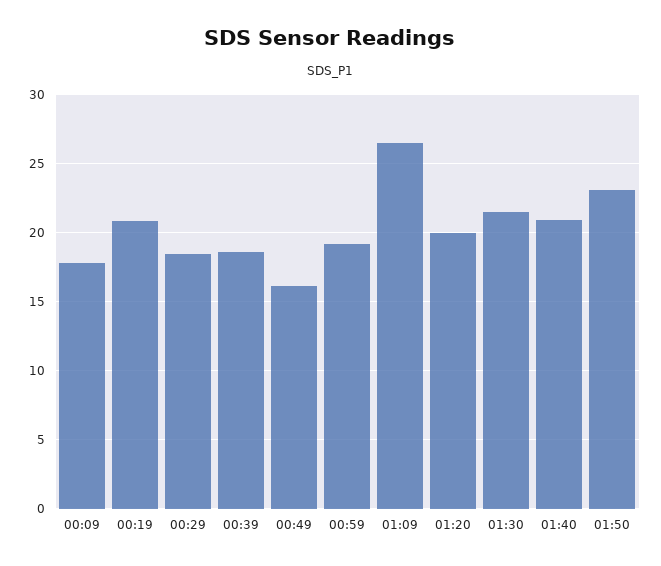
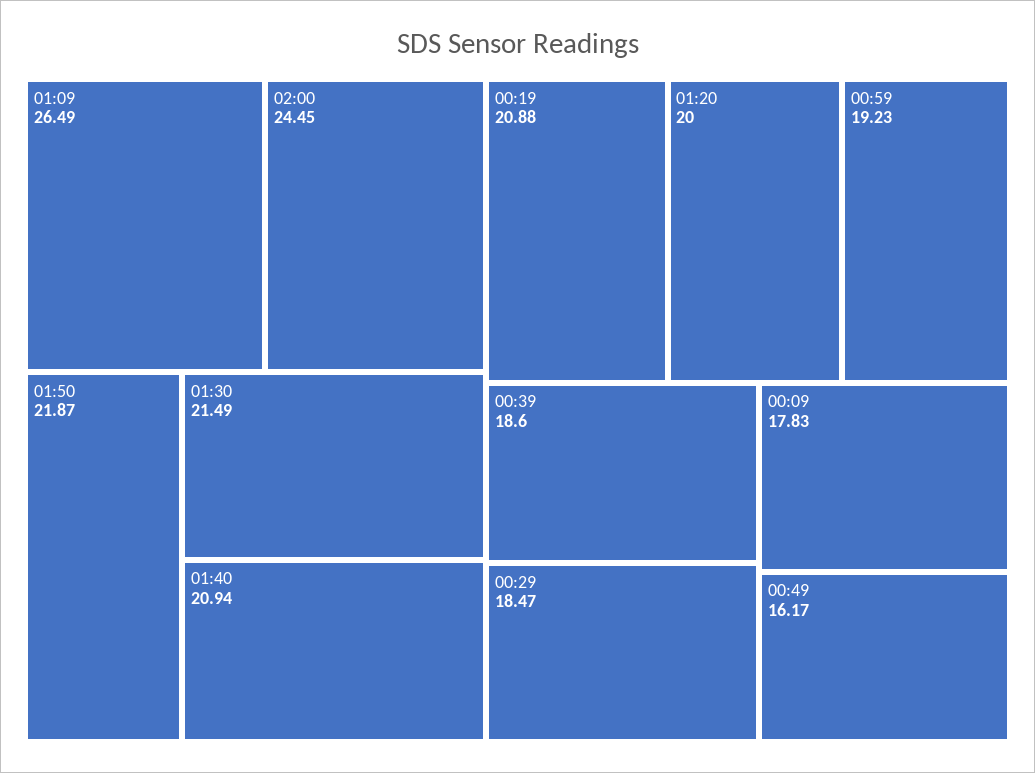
01:50: 23 -> 21.87
02:00: none -> 24.45

